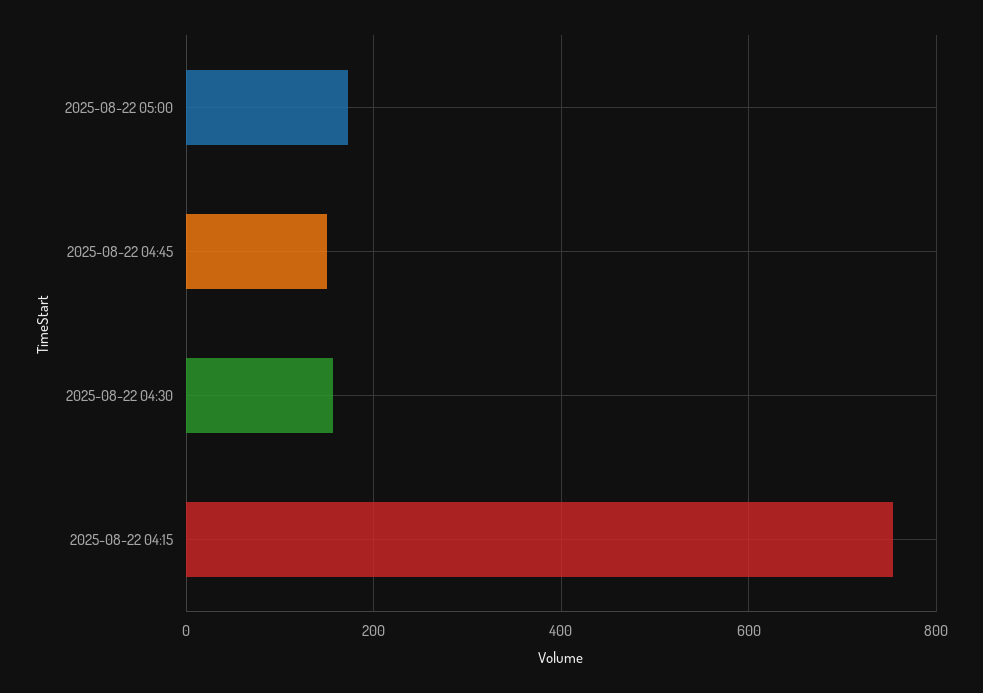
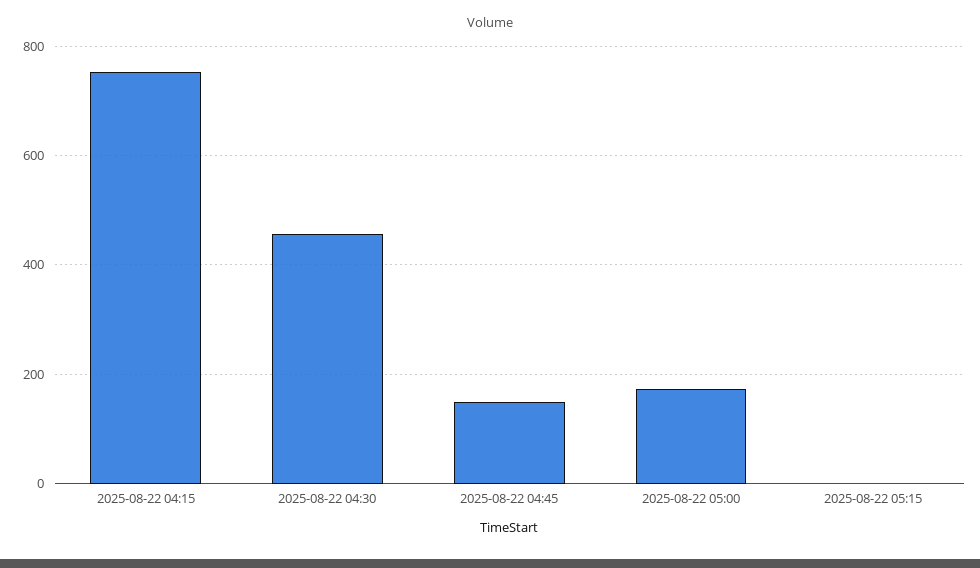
2025-08-22 04:30: 160 -> 460
2025-08-22 05:15: none -> 0

